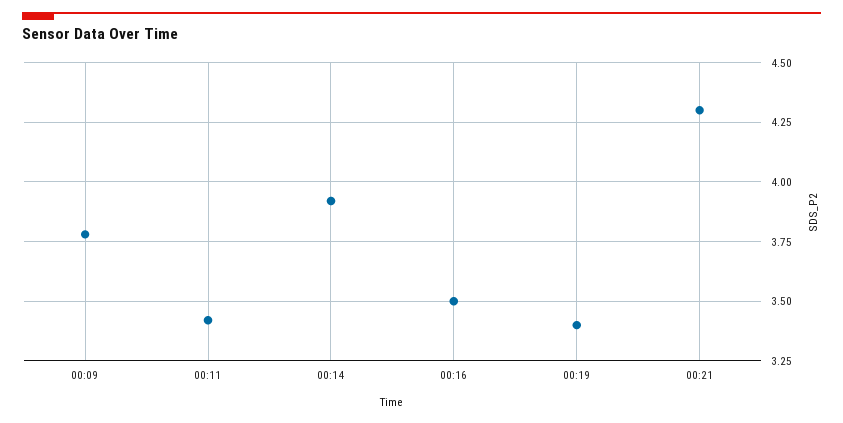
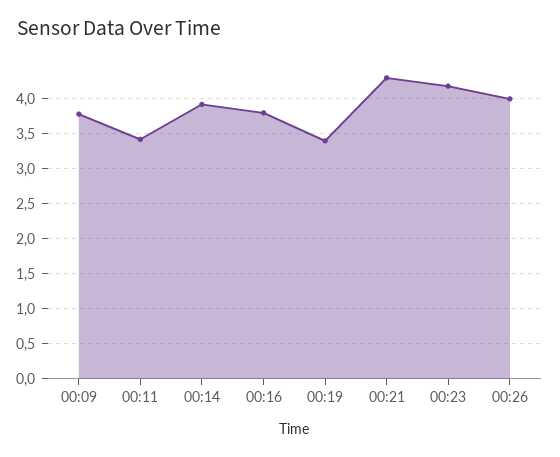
00:16: 3.5 -> 3.8
00:23: none -> 4.2
00:26: none -> 4

